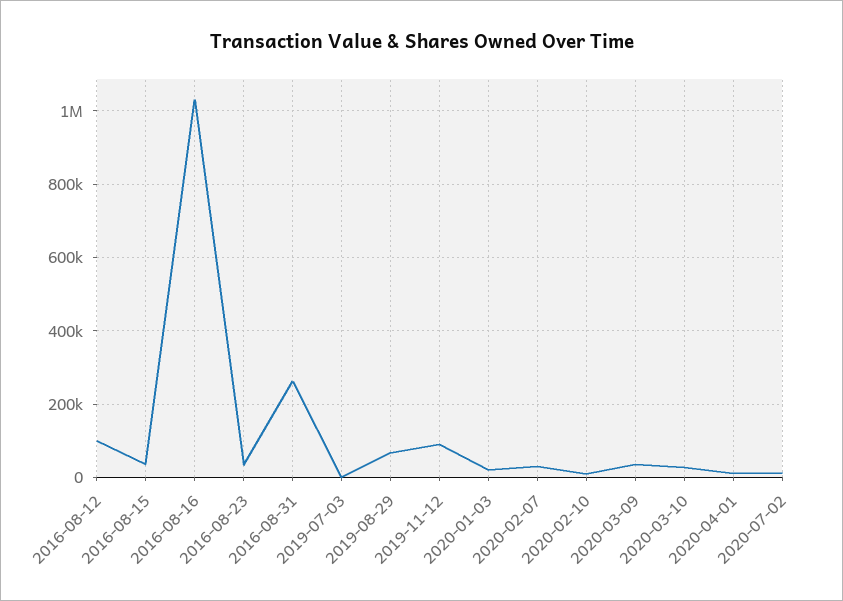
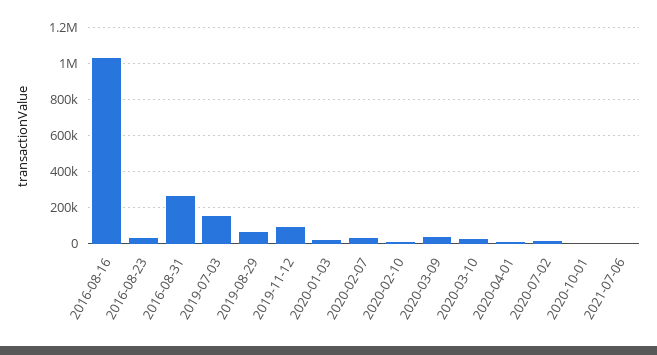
2016-08-12: 100000 -> none
2016-08-15: 40000 -> none
2019-07-03: 0 -> 150000
2020-10-01: none -> 0
2021-07-06: none -> 0

